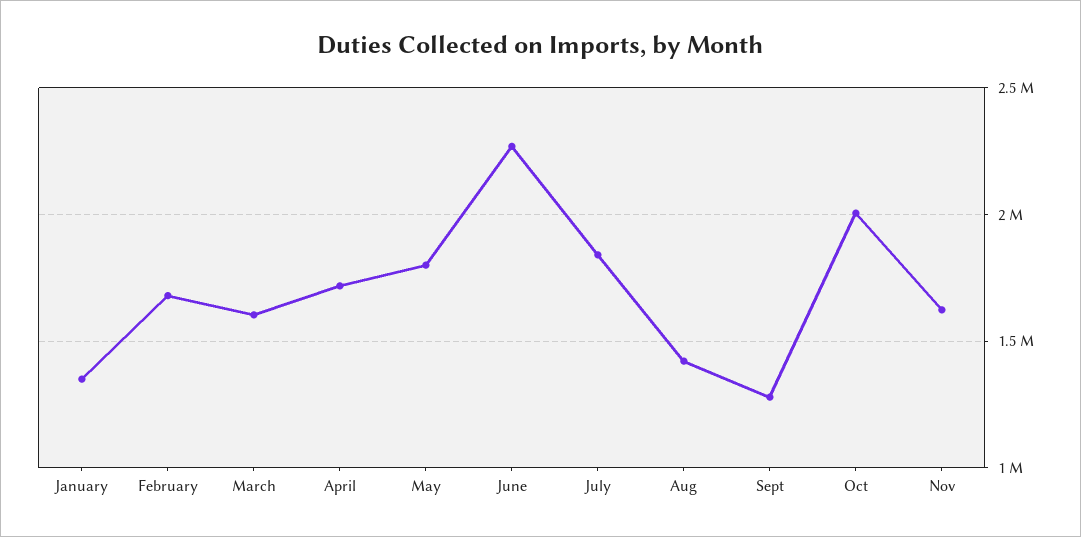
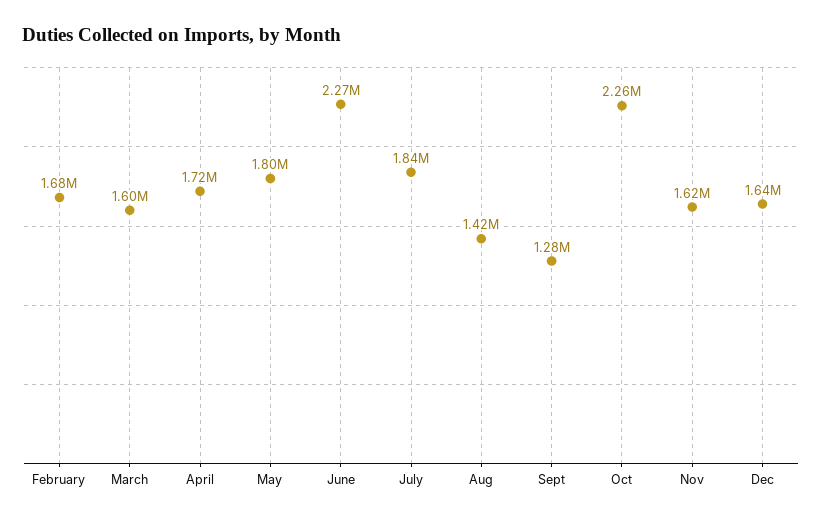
January: 1350000 -> none
Oct: 2000000 -> 2260000
Dec: none -> 1640000

